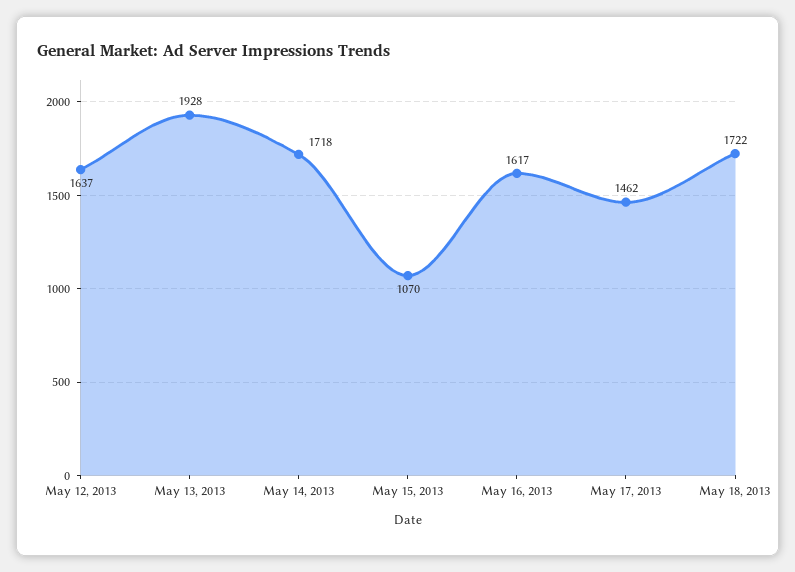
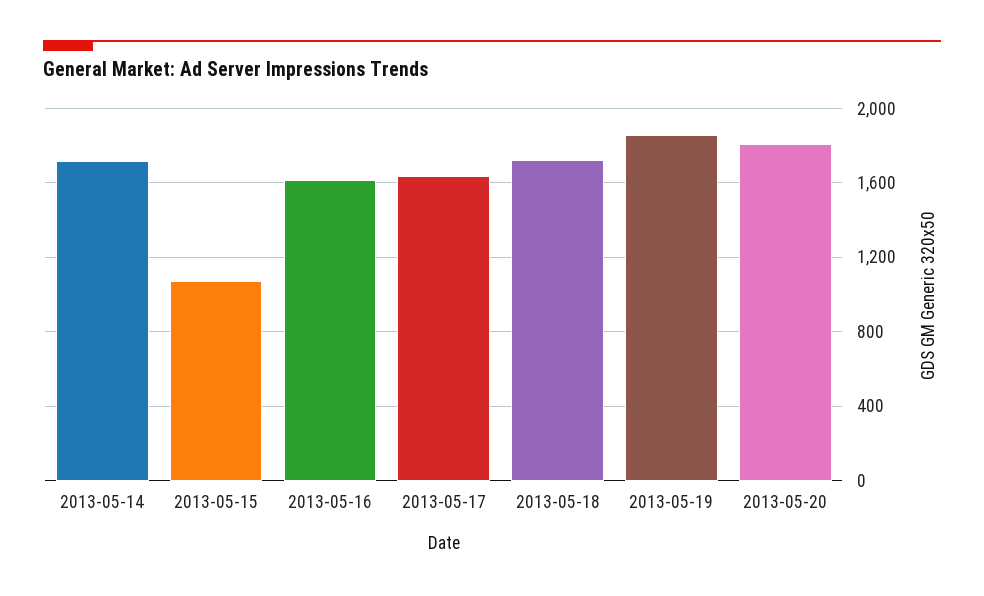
May 12, 2013: 1637 -> none
May 13, 2013: 1928 -> none
May 17, 2013: 1462 -> 1650
2013-05-19: none -> 1850
2013-05-20: none -> 1800

